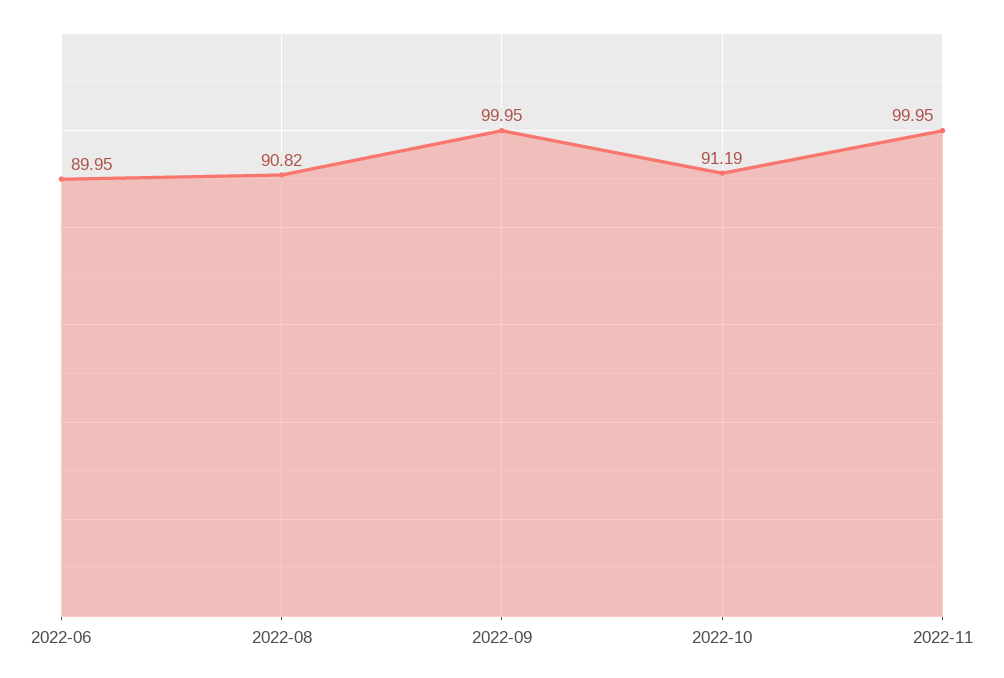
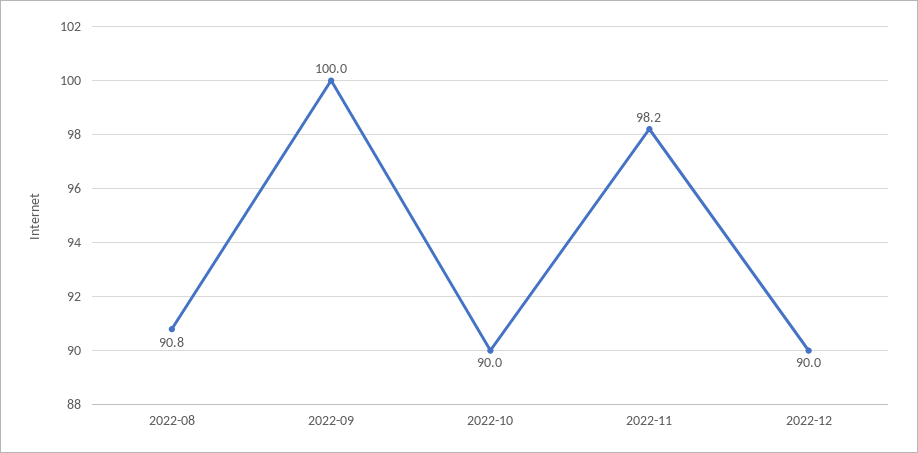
2022-06: 89.95 -> none
2022-10: 91.19 -> 90
2022-11: 99.95 -> 98.2
2022-12: none -> 90

